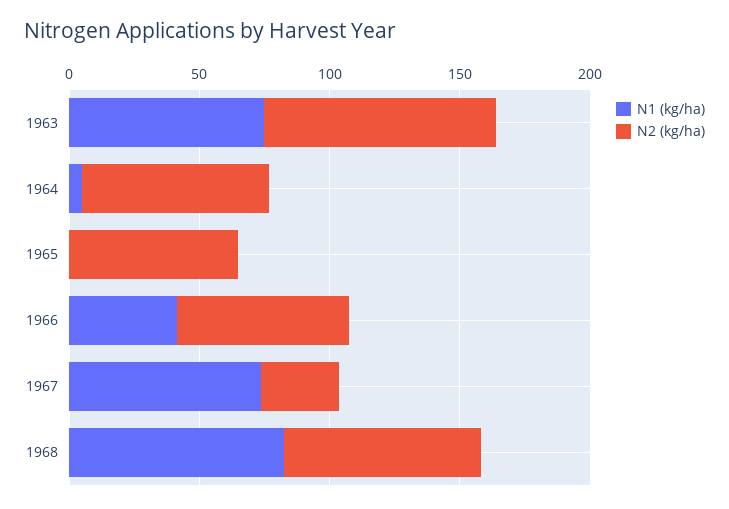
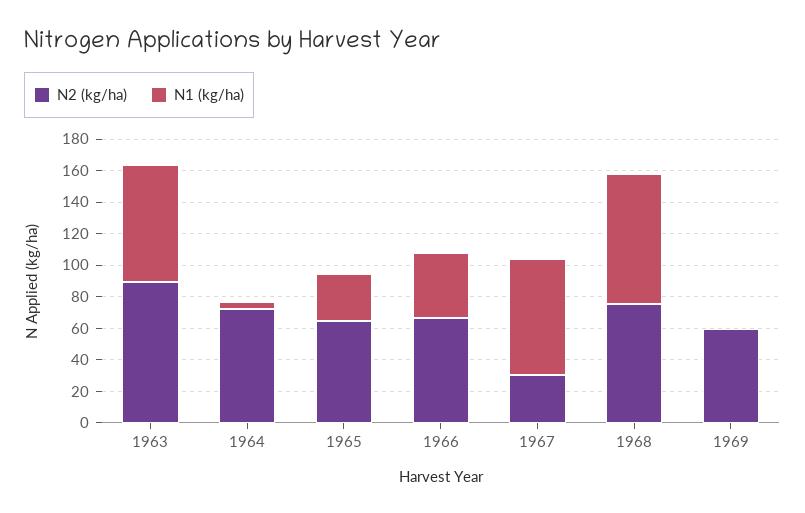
N1 (kg/ha), 1965: 0 -> 30
N2 (kg/ha), 1969: none -> 60
N1 (kg/ha), 1969: none -> 0

